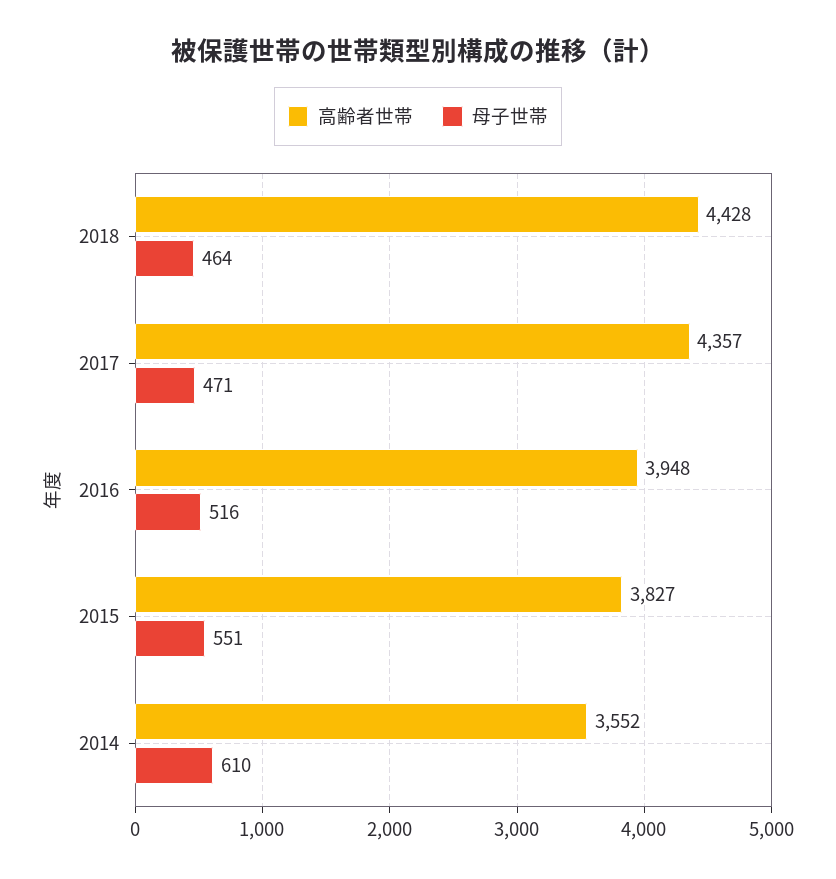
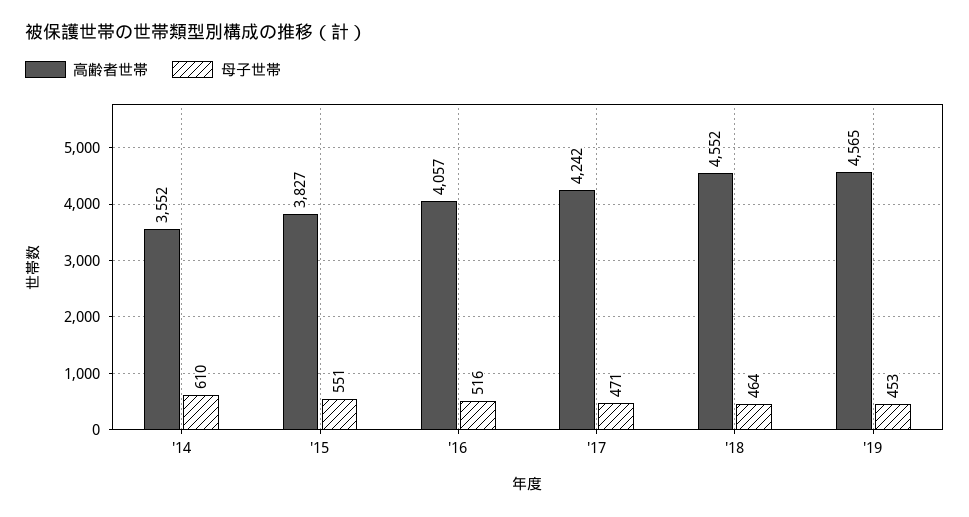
高齢者世帯, 2018: 4428 -> 4552
高齢者世帯, 2017: 4357 -> 4242
高齢者世帯, 2016: 3948 -> 4057
高齢者世帯, '19: none -> 4565
母子世帯, '19: none -> 453

